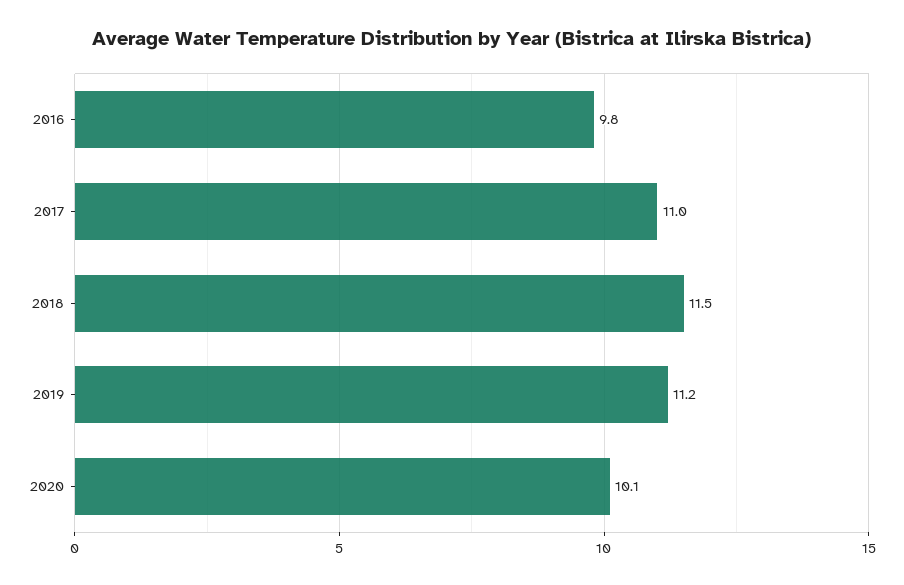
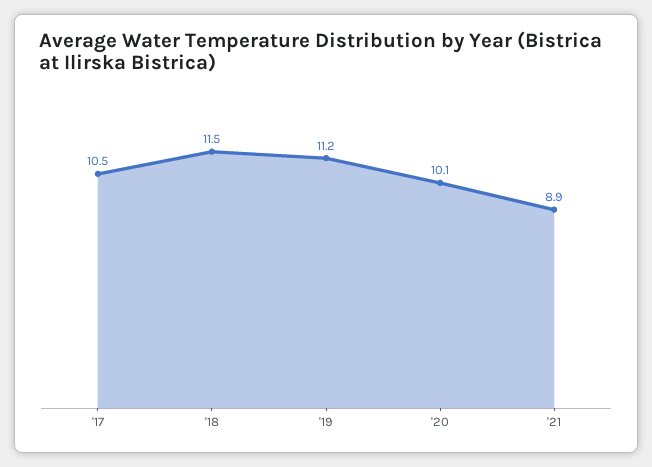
2016: 9.8 -> none
2017: 11 -> 10.5
'21: none -> 8.9

